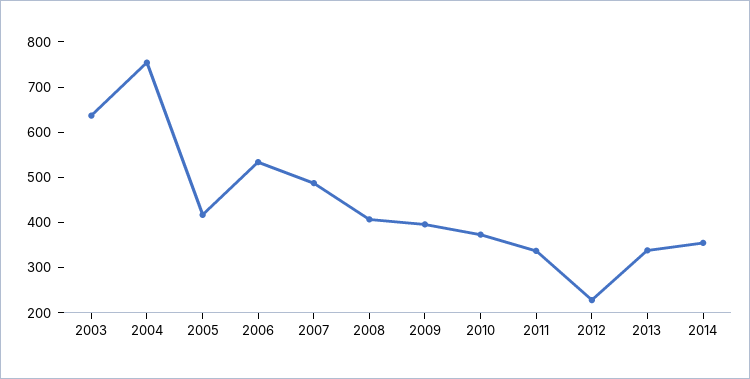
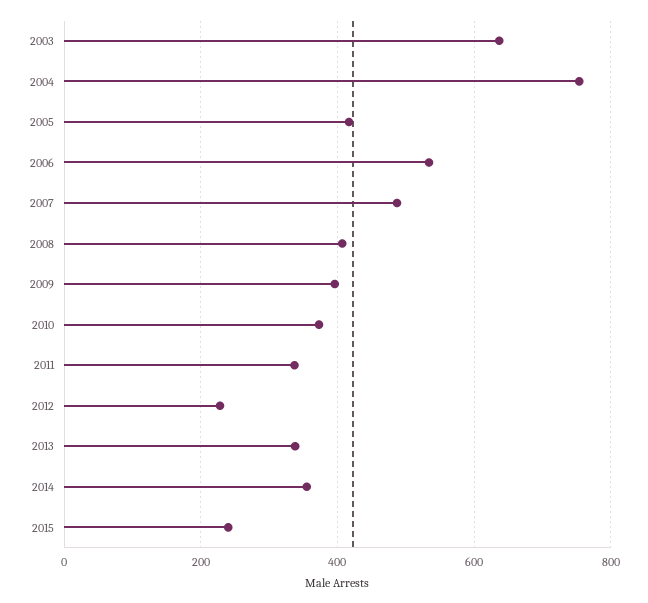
2015: none -> 240

